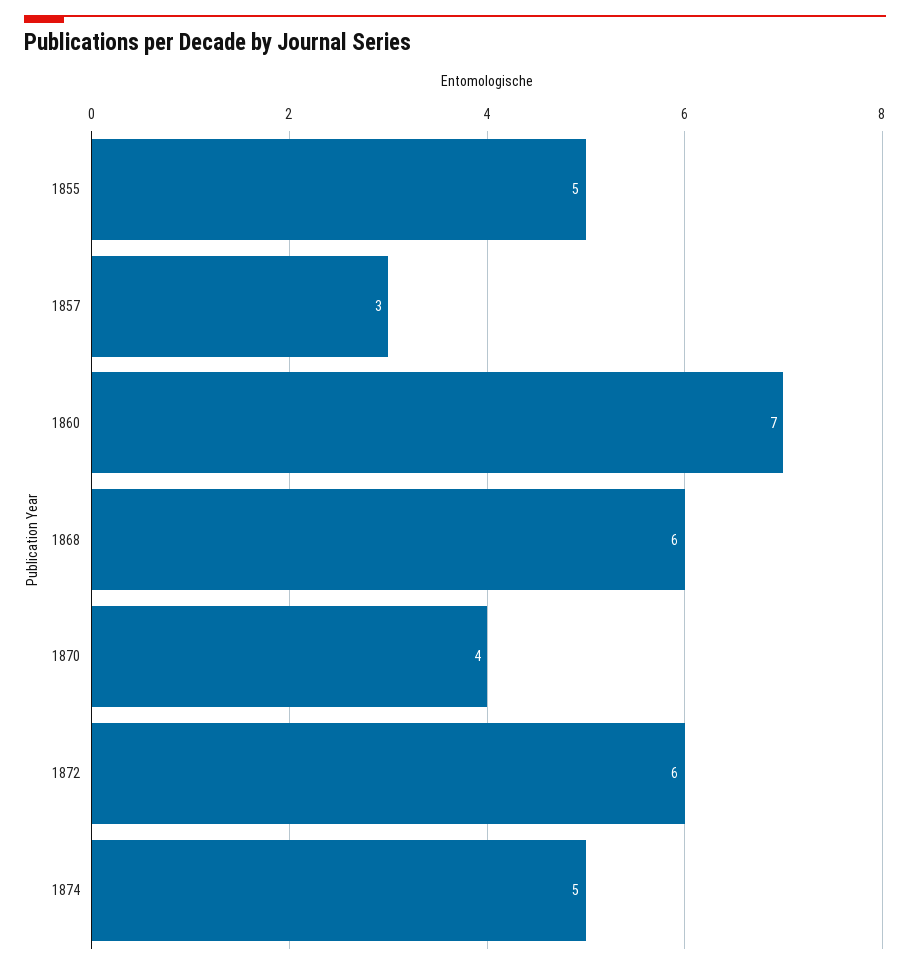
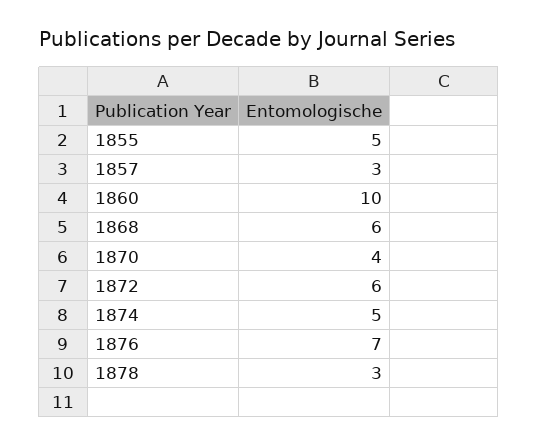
1860: 7 -> 10
1876: none -> 7
1878: none -> 3

